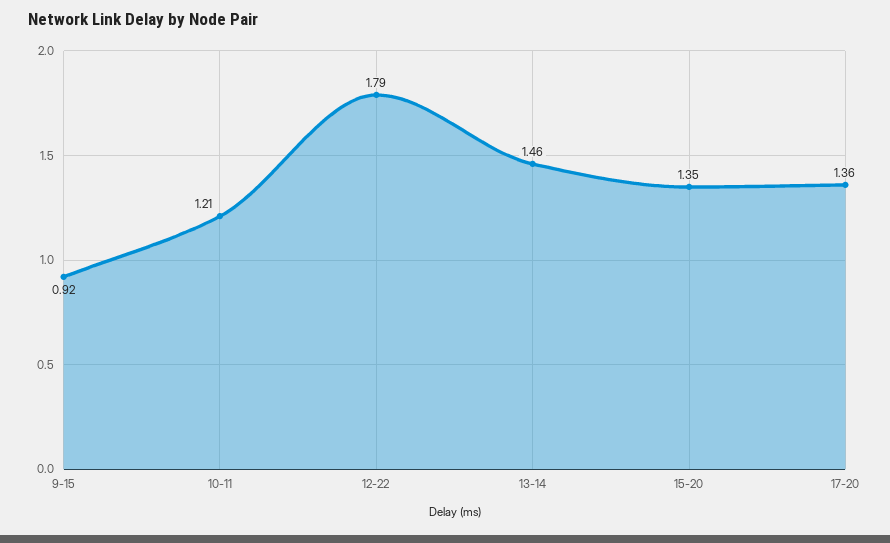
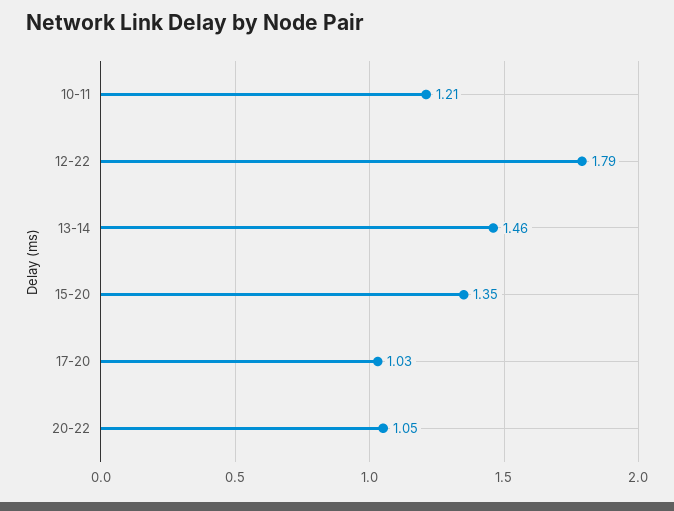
9-15: 0.92 -> none
17-20: 1.36 -> 1.03
20-22: none -> 1.05

